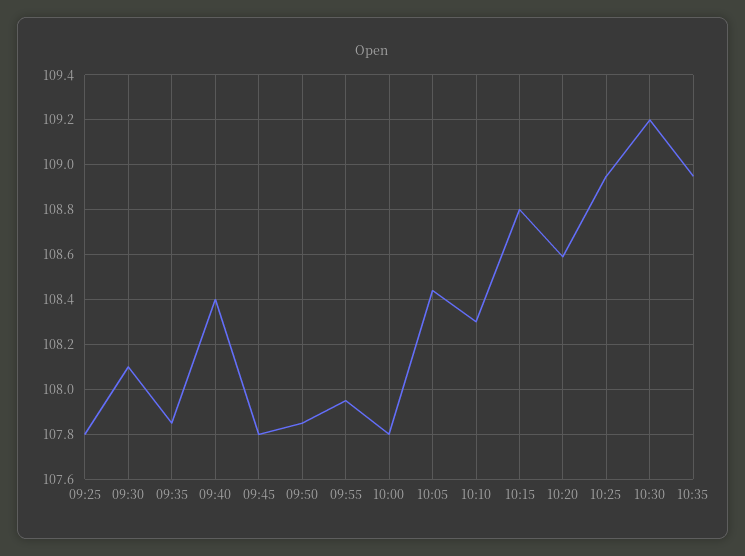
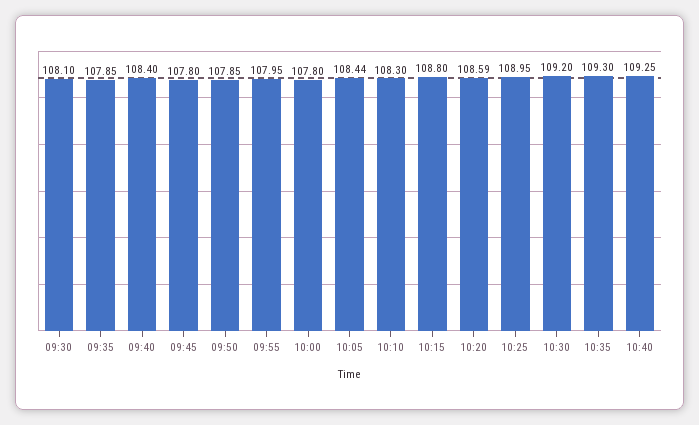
09:25: 107.8 -> none
10:35: 108.95 -> 109.3
10:40: none -> 109.25

